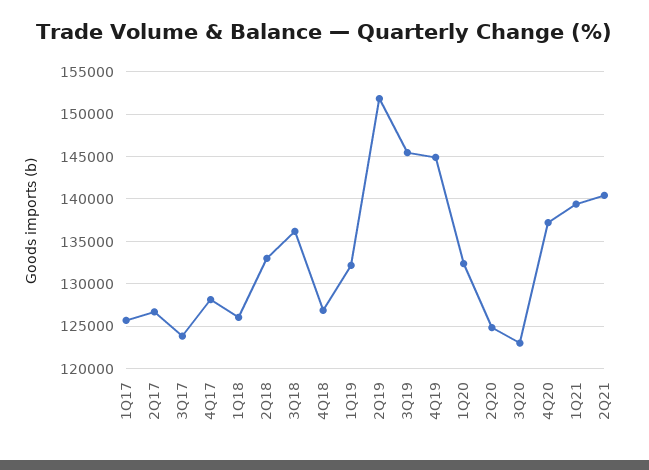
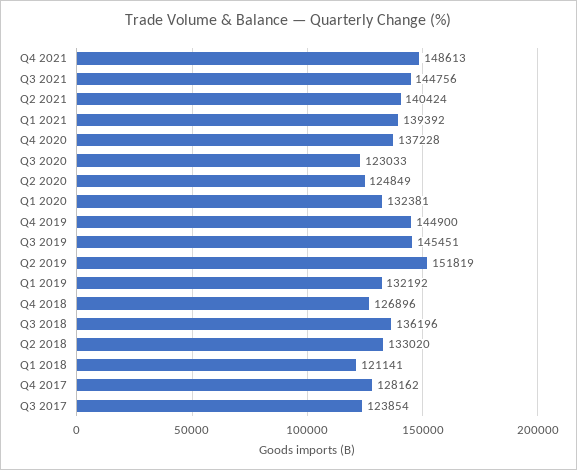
1Q17: 126000 -> none
2Q17: 127000 -> none
1Q18: 126000 -> 121141
Q4 2021: none -> 148613
Q3 2021: none -> 144756

